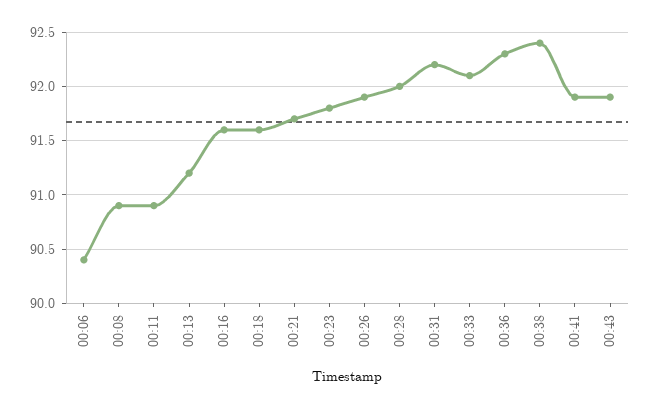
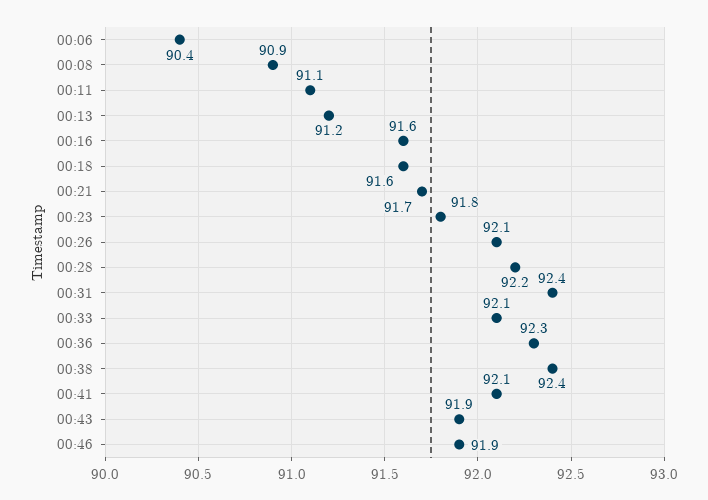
00:11: 90.9 -> 91.1
00:26: 91.9 -> 92.1
00:28: 92 -> 92.2
00:31: 92.2 -> 92.4
00:41: 91.9 -> 92.1
00:46: none -> 91.9

